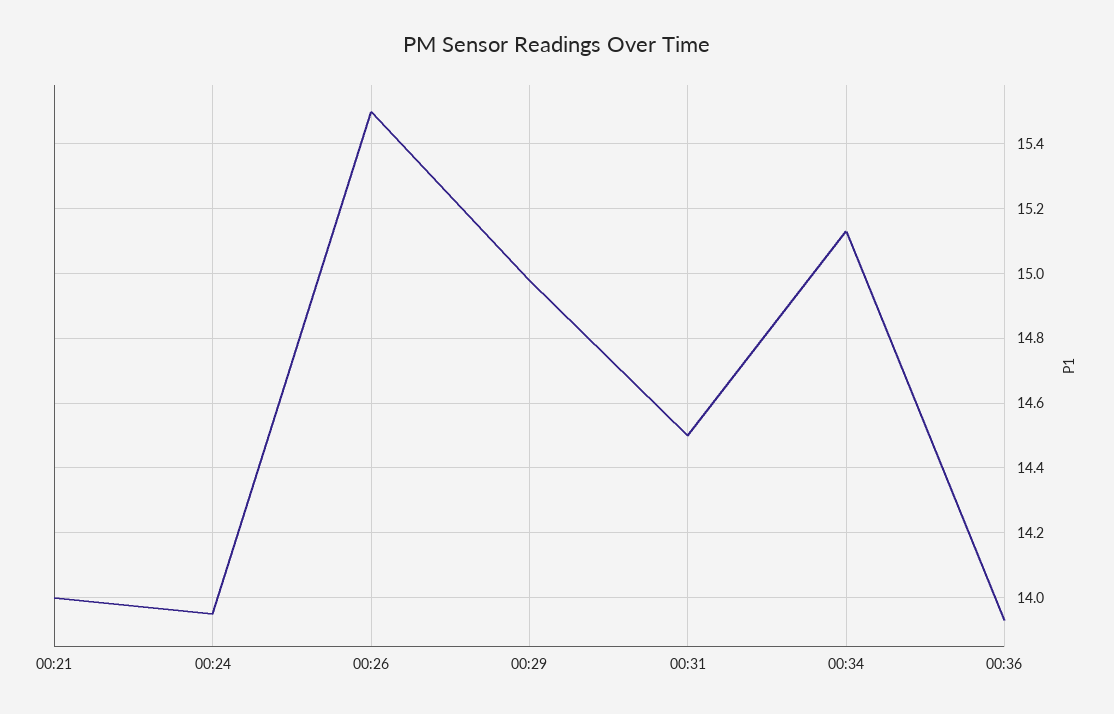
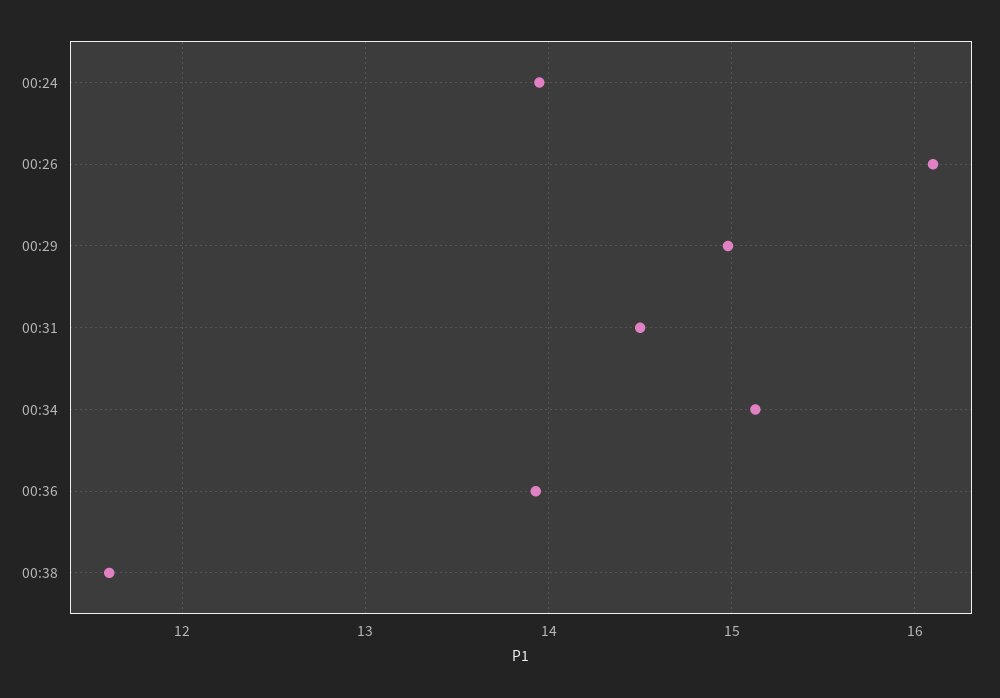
00:21: 14 -> none
00:26: 15.5 -> 16.1
00:38: none -> 11.6

